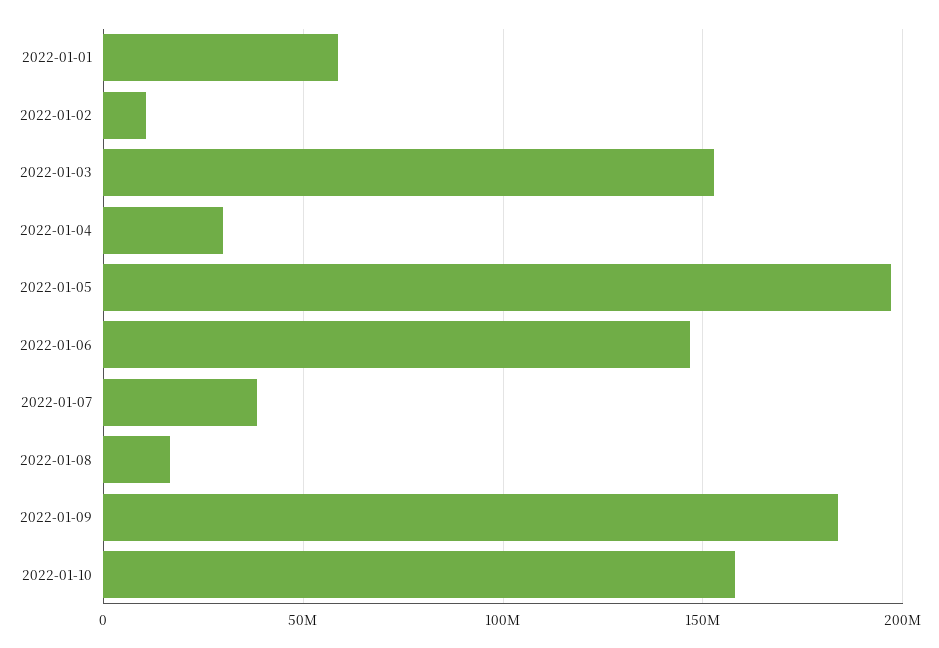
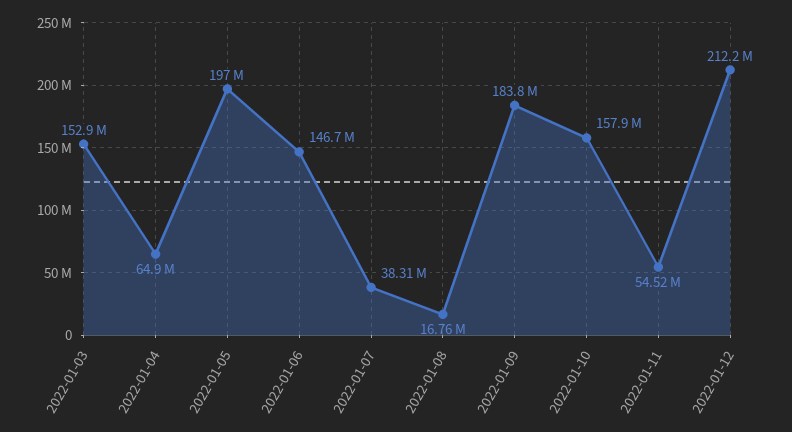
2022-01-01: 60000000 -> none
2022-01-02: 10000000 -> none
2022-01-04: 30000000 -> 64900000
2022-01-11: none -> 54520000
2022-01-12: none -> 212200000

